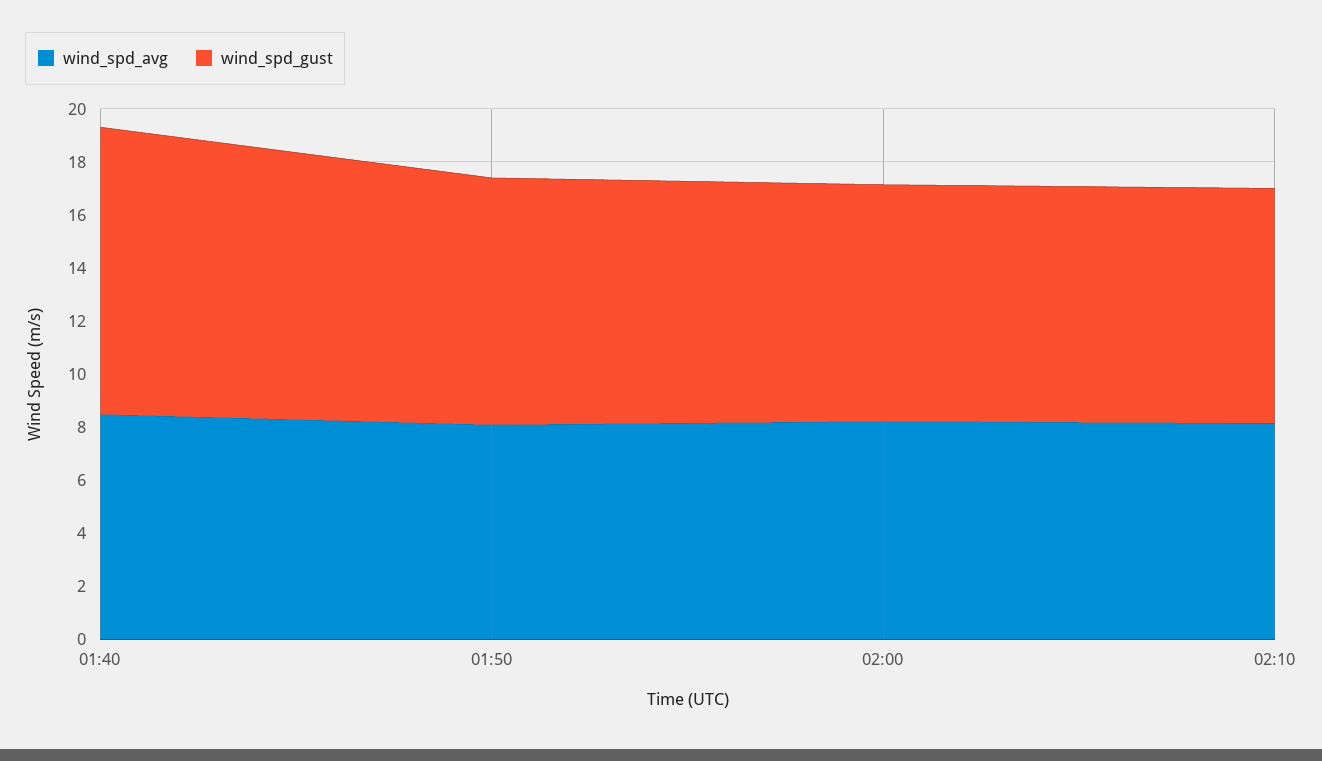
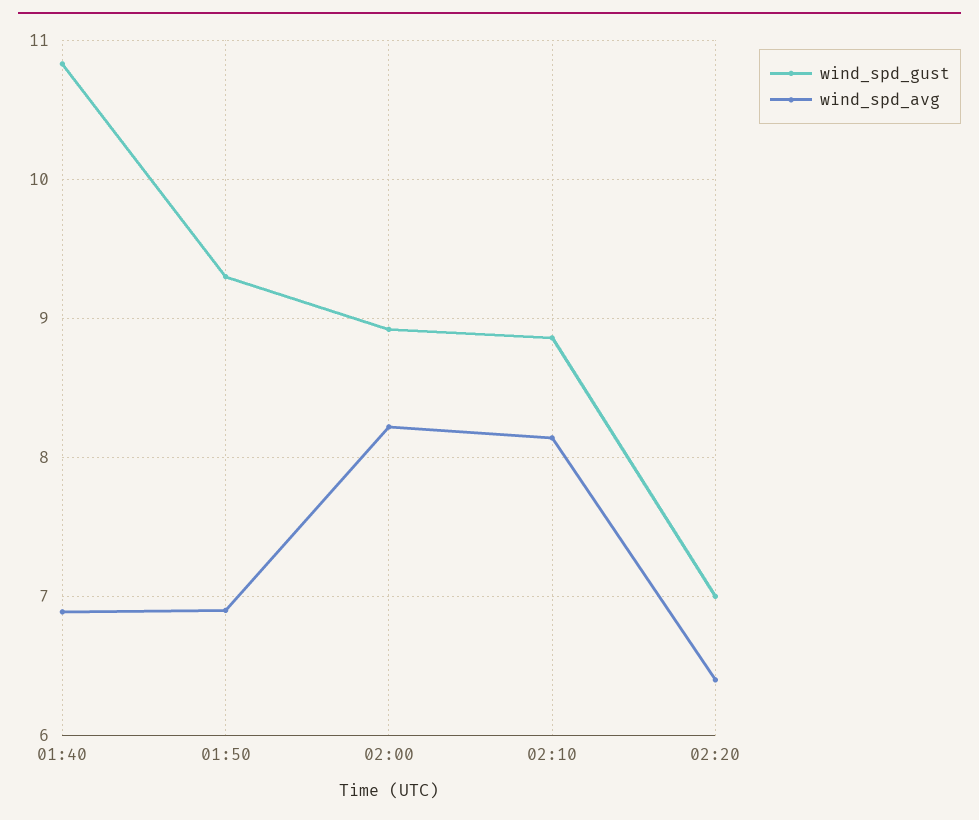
wind_spd_avg, 01:40: 8.5 -> 6.9
wind_spd_avg, 01:50: 8 -> 6.9
wind_spd_gust, 02:20: none -> 7
wind_spd_avg, 02:20: none -> 6.4

